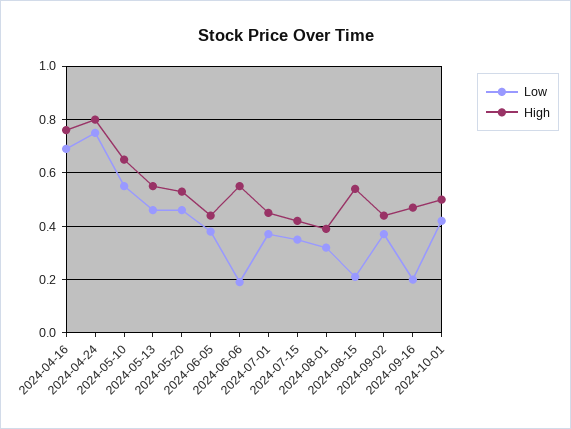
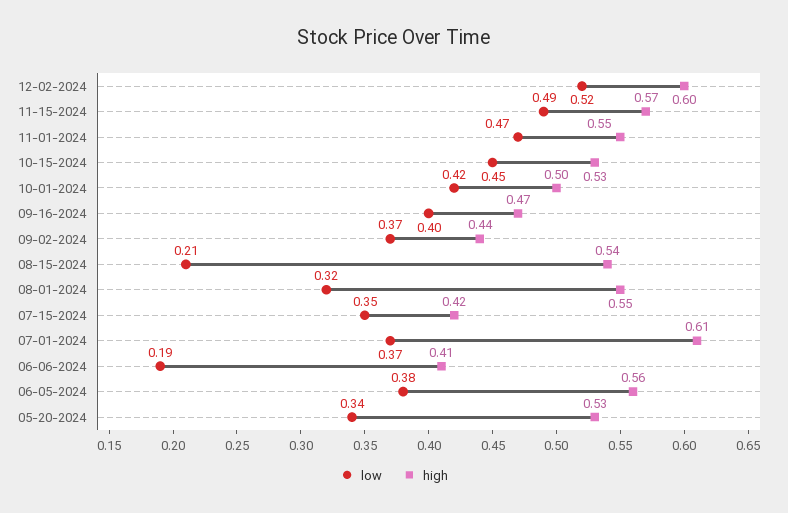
Low, 2024-04-16: 0.7 -> none
High, 2024-04-16: 0.75 -> none
Low, 2024-04-24: 0.75 -> none
High, 2024-04-24: 0.8 -> none
Low, 2024-05-10: 0.55 -> none
High, 2024-05-10: 0.65 -> none
Low, 2024-05-13: 0.45 -> none
High, 2024-05-13: 0.55 -> none
Low, 2024-05-20: 0.45 -> 0.34
High, 2024-06-05: 0.45 -> 0.56
High, 2024-06-06: 0.55 -> 0.41
High, 2024-07-01: 0.45 -> 0.61
High, 2024-08-01: 0.4 -> 0.55
Low, 2024-09-16: 0.2 -> 0.4
Low, 12-02-2024: none -> 0.52
High, 12-02-2024: none -> 0.6
Low, 11-15-2024: none -> 0.49
High, 11-15-2024: none -> 0.57
Low, 11-01-2024: none -> 0.47
High, 11-01-2024: none -> 0.55
Low, 10-15-2024: none -> 0.45
High, 10-15-2024: none -> 0.53

